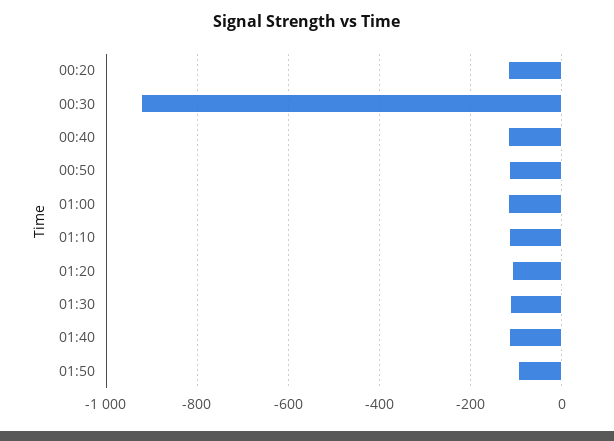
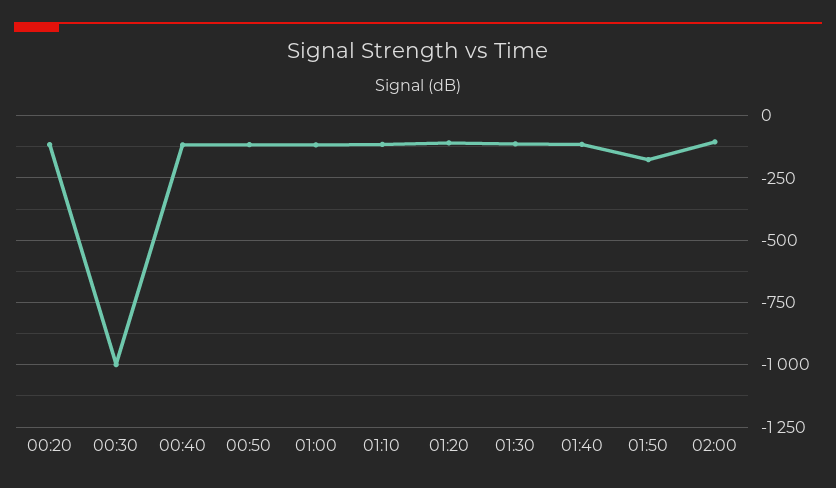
00:30: -920 -> -1000
01:50: -100 -> -175
02:00: none -> -100

